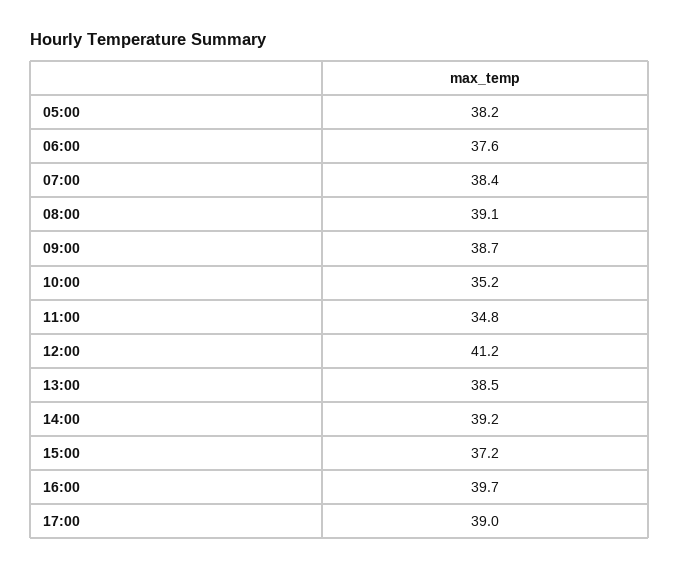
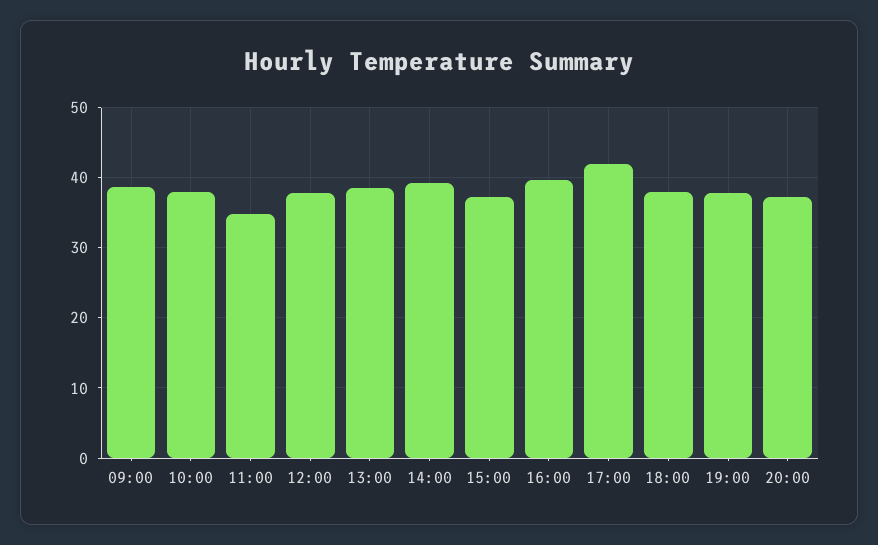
05:00: 38.2 -> none
06:00: 37.6 -> none
07:00: 38.4 -> none
08:00: 39.1 -> none
10:00: 35.2 -> 38
12:00: 41.2 -> 38
17:00: 39 -> 42
18:00: none -> 38
19:00: none -> 38
20:00: none -> 37

